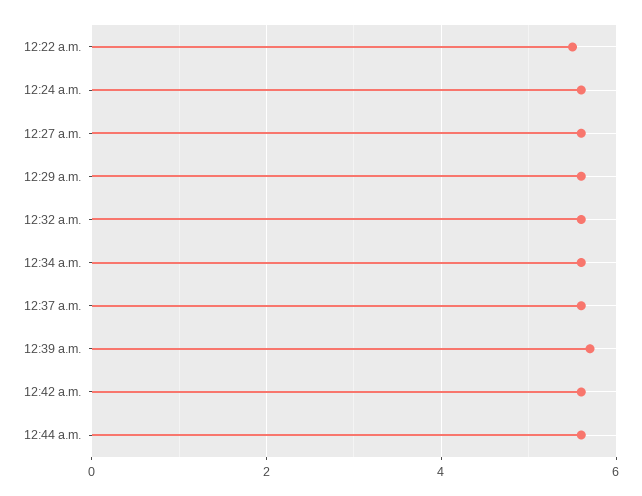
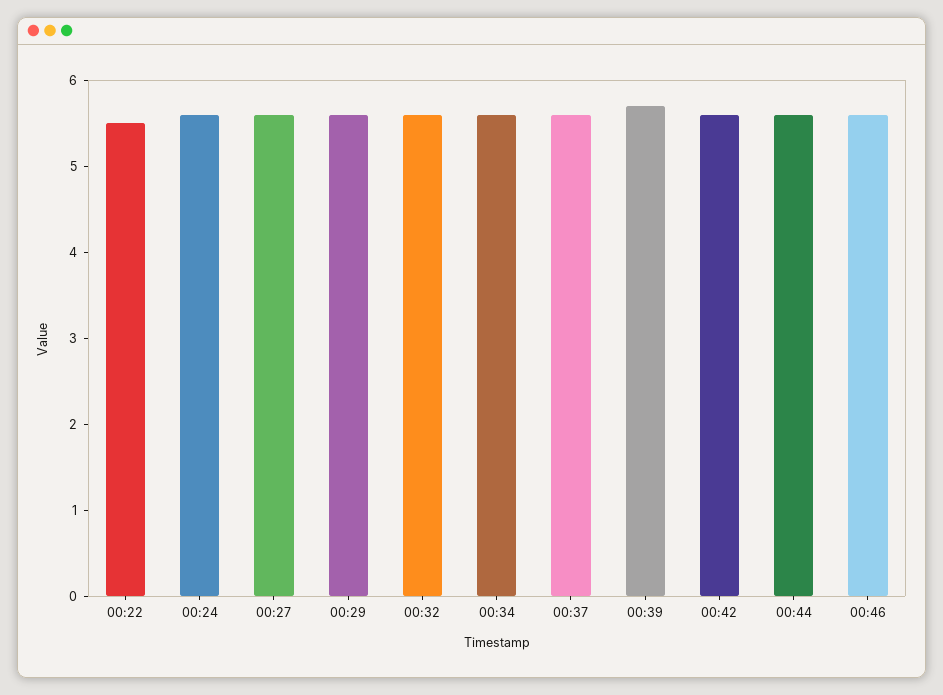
00:46: none -> 5.6

